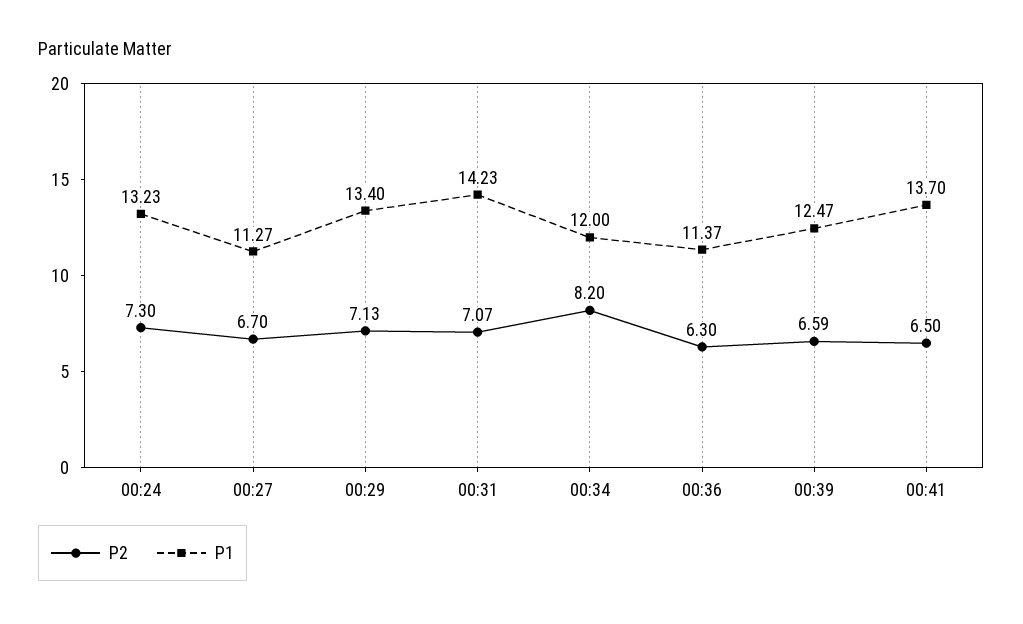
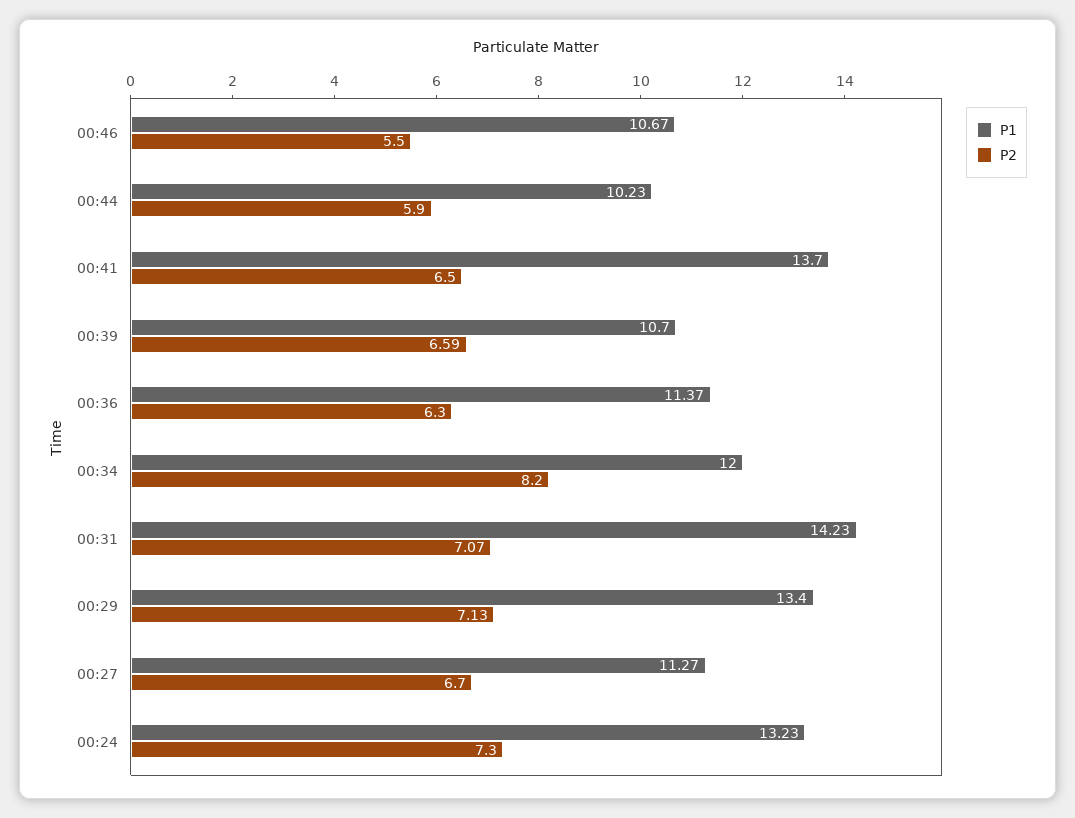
P1, 00:39: 12.47 -> 10.7
P1, 00:46: none -> 10.67
P2, 00:46: none -> 5.5
P1, 00:44: none -> 10.23
P2, 00:44: none -> 5.9

